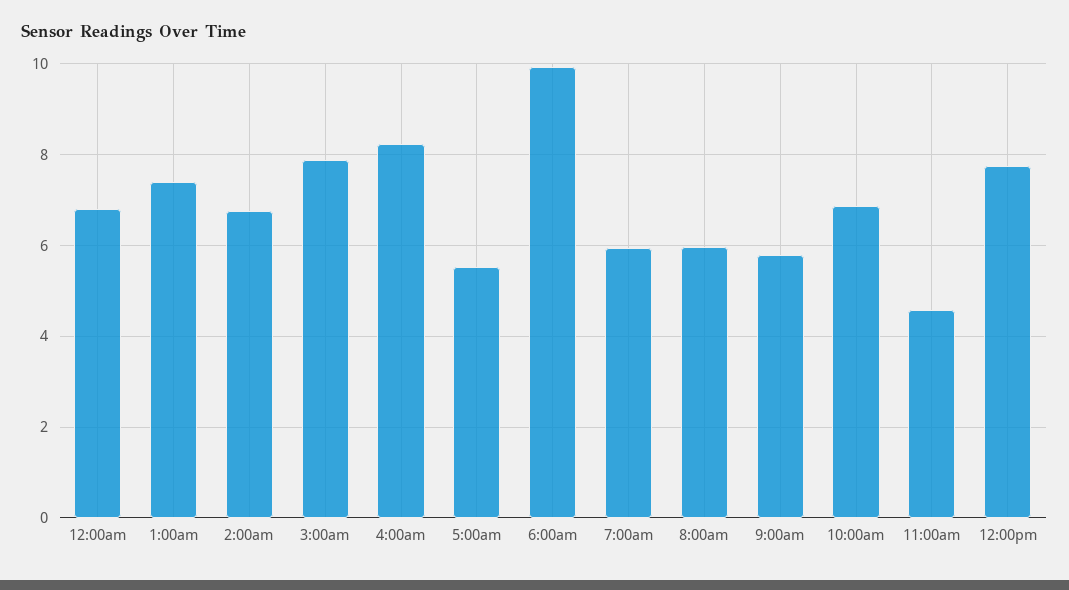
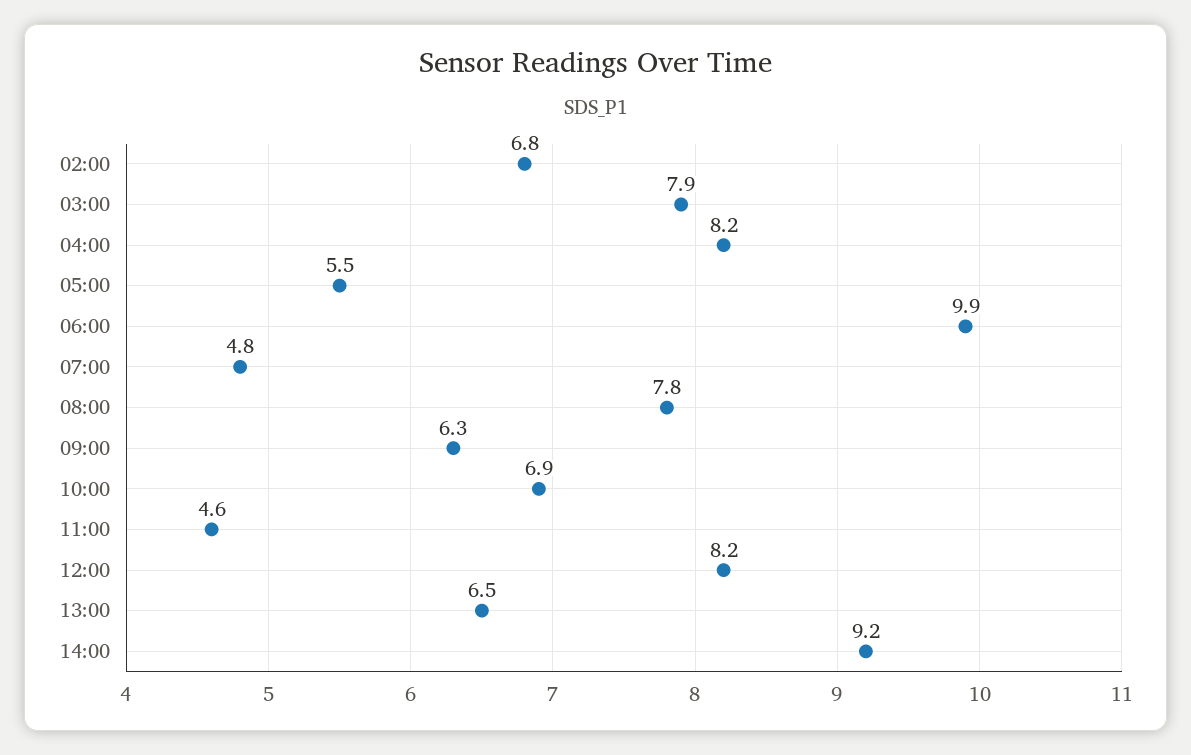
12:00am: 6.8 -> none
1:00am: 7.4 -> none
7:00am: 6 -> 4.8
8:00am: 6 -> 7.8
9:00am: 5.8 -> 6.3
12:00pm: 7.8 -> 8.2
13:00: none -> 6.5
14:00: none -> 9.2

